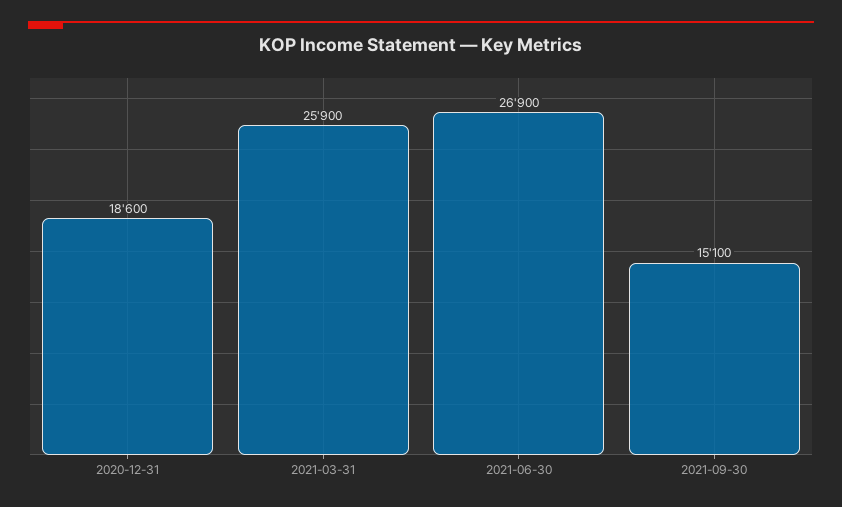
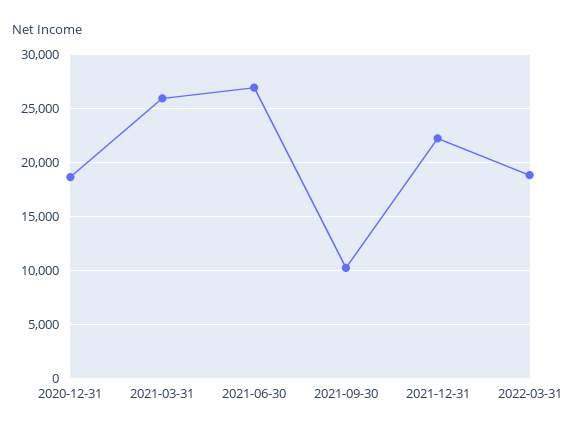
2021-09-30: 15100 -> 10000
2021-12-31: none -> 22000
2022-03-31: none -> 19000

